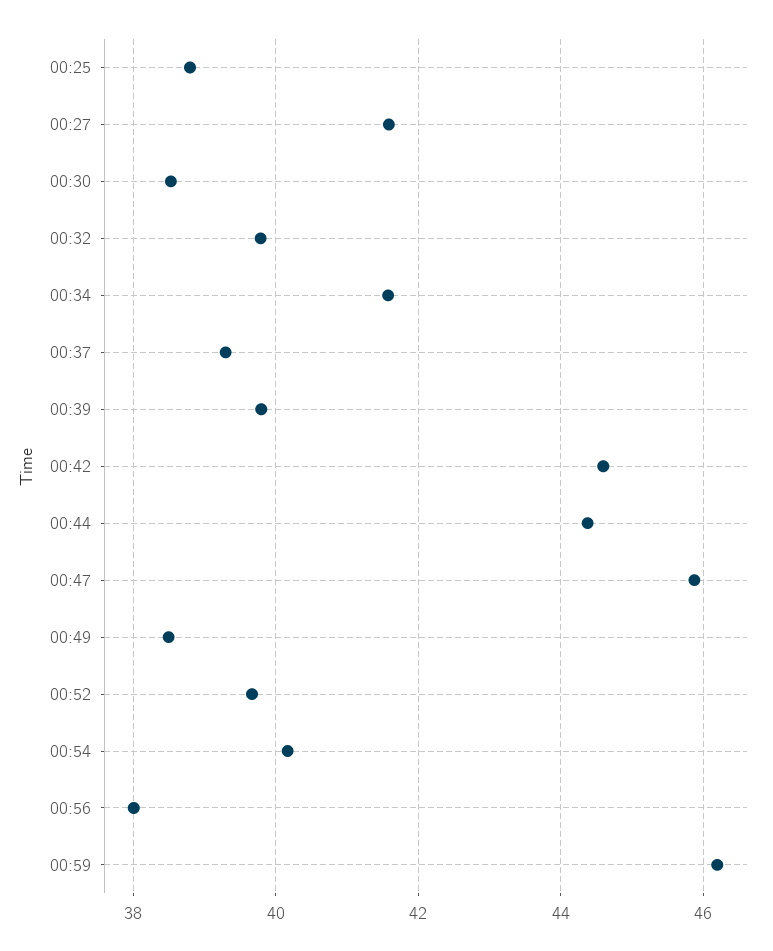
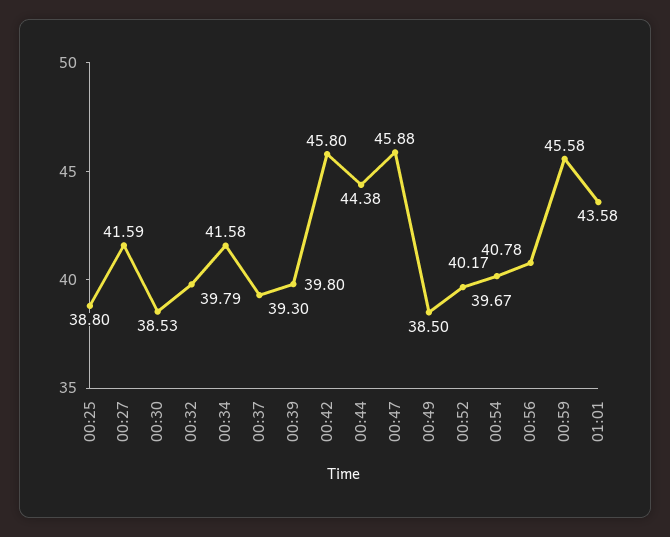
00:42: 44.6 -> 45.8
00:56: 38 -> 40.78
00:59: 46.2 -> 45.58
01:01: none -> 43.58

